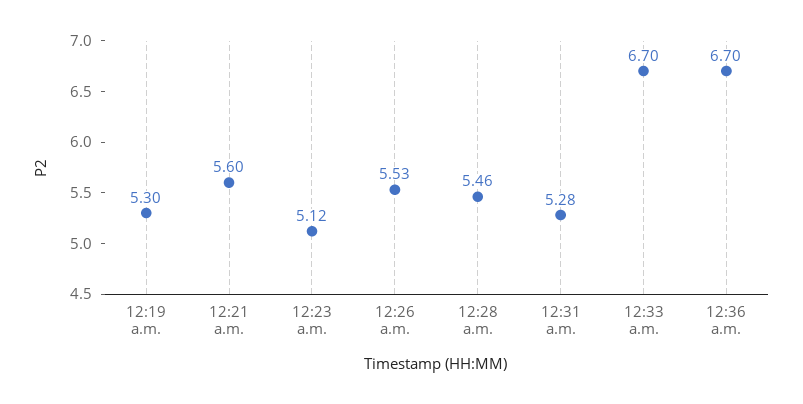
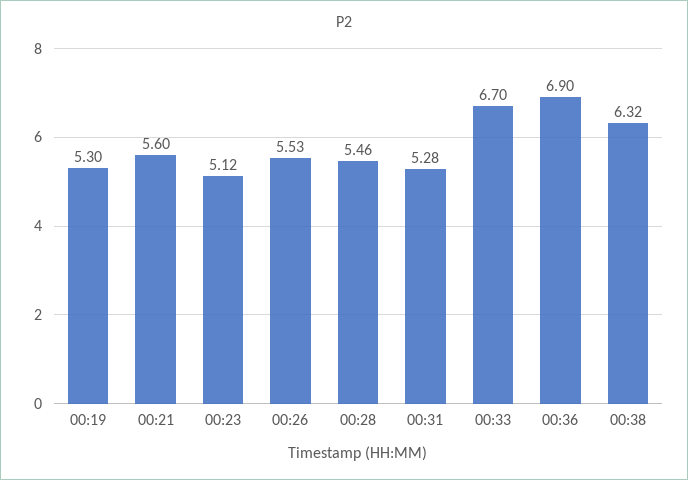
12:36 a.m.: 6.7 -> 6.9
00:38: none -> 6.32

